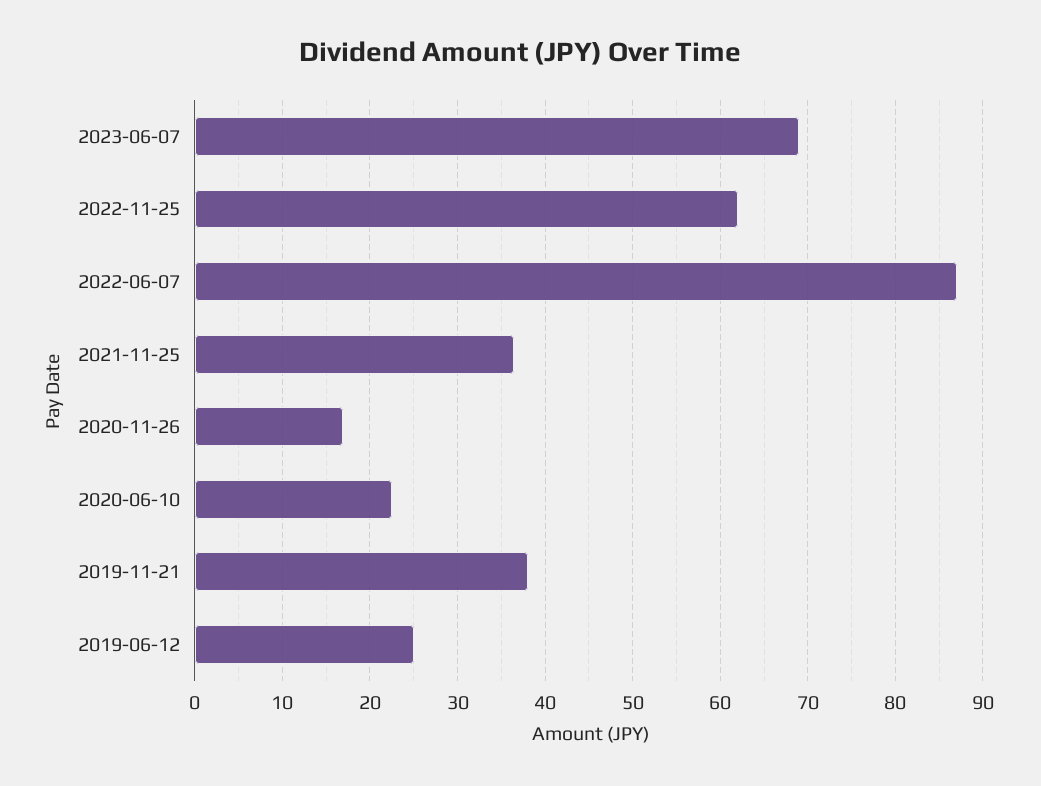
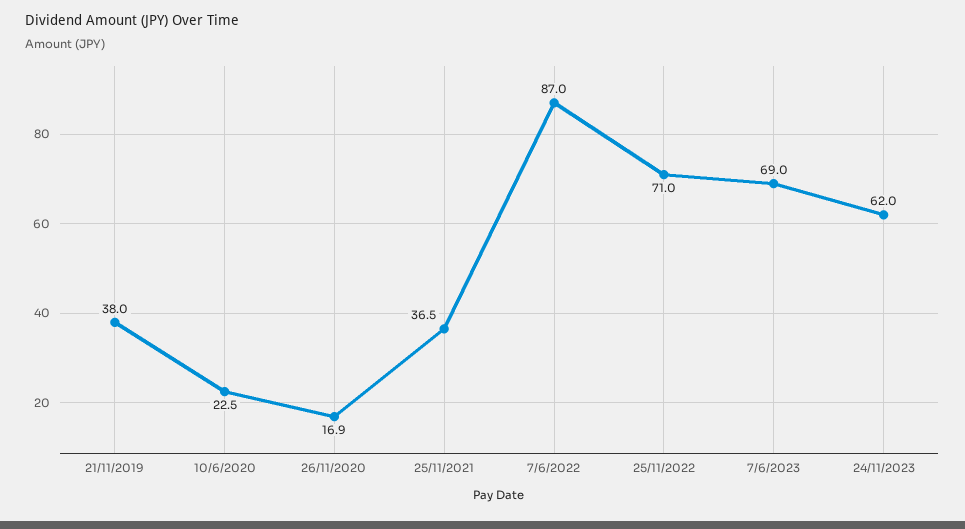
2022-11-25: 62 -> 71
2019-06-12: 25 -> none
24/11/2023: none -> 62

